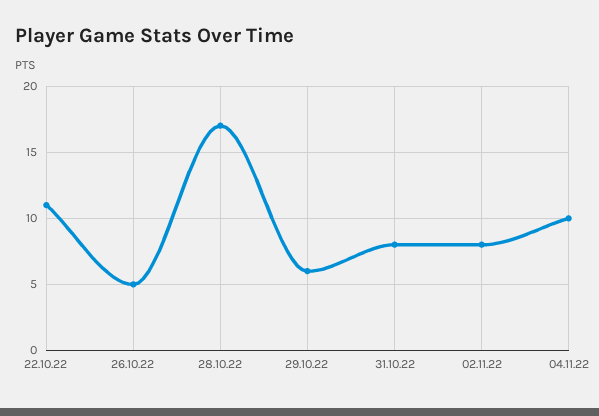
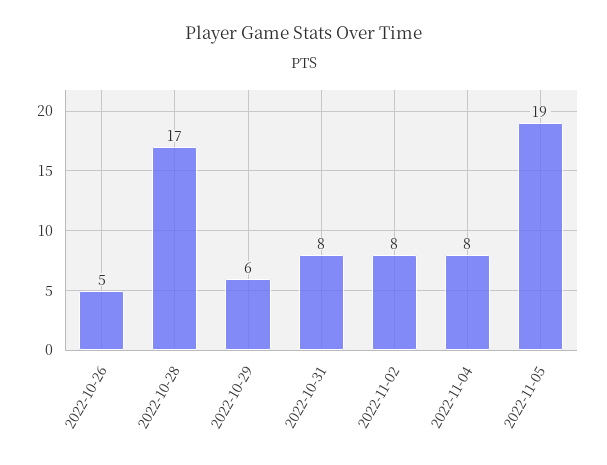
22.10.22: 11 -> none
04.11.22: 10 -> 8
2022-11-05: none -> 19

